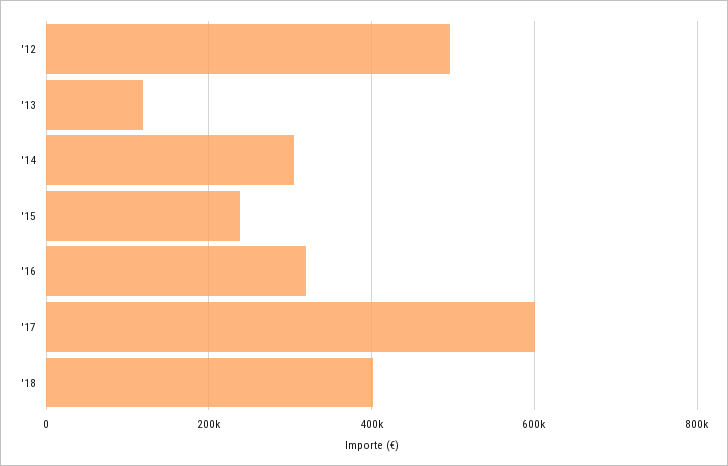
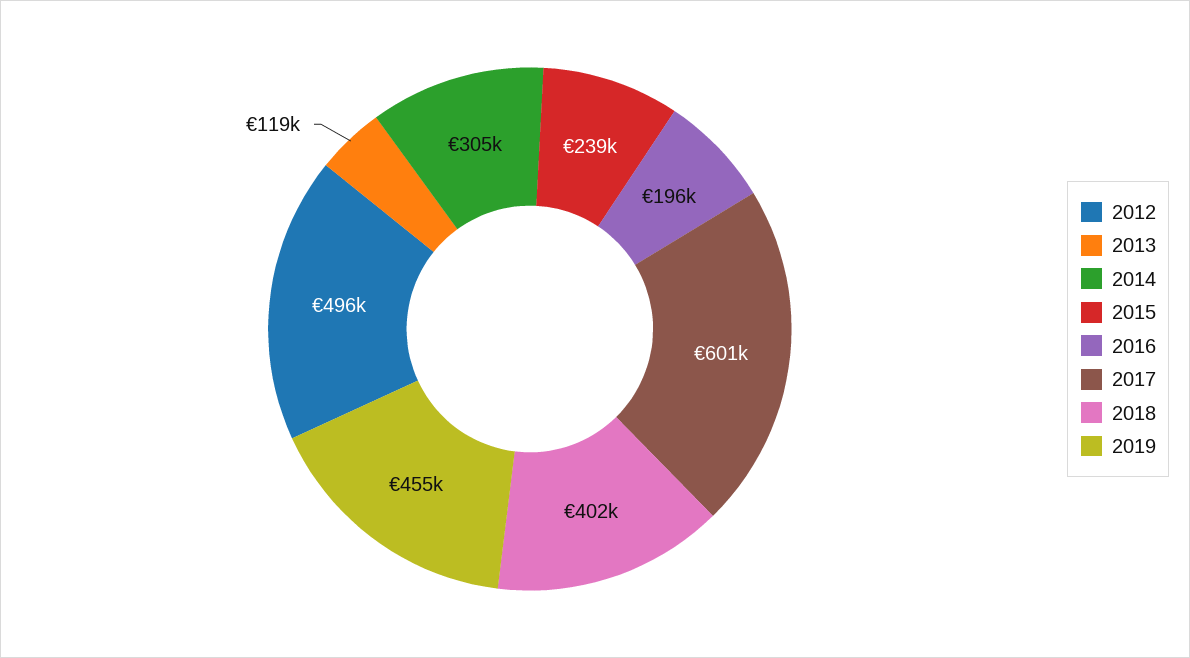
'16: 320000 -> 196000
2019: none -> 455000

